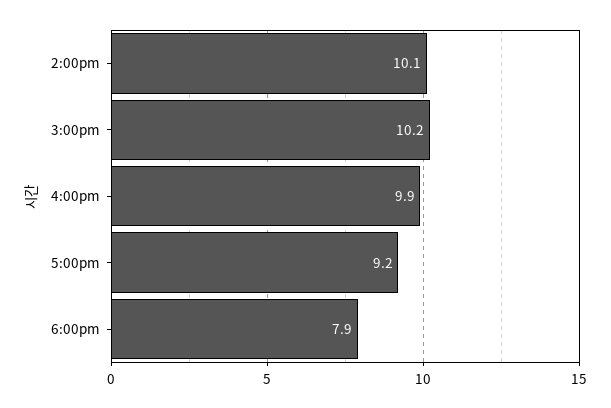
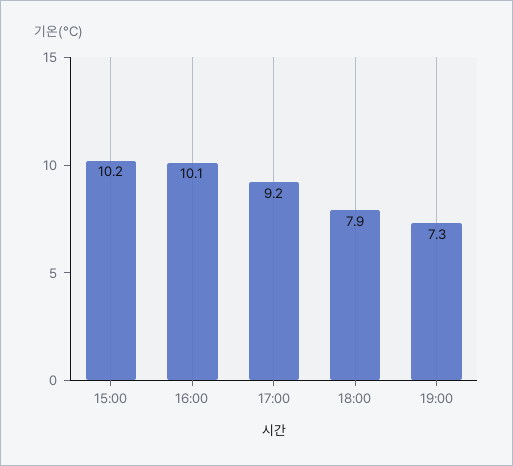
2:00pm: 10.1 -> none
4:00pm: 9.9 -> 10.1
19:00: none -> 7.3

